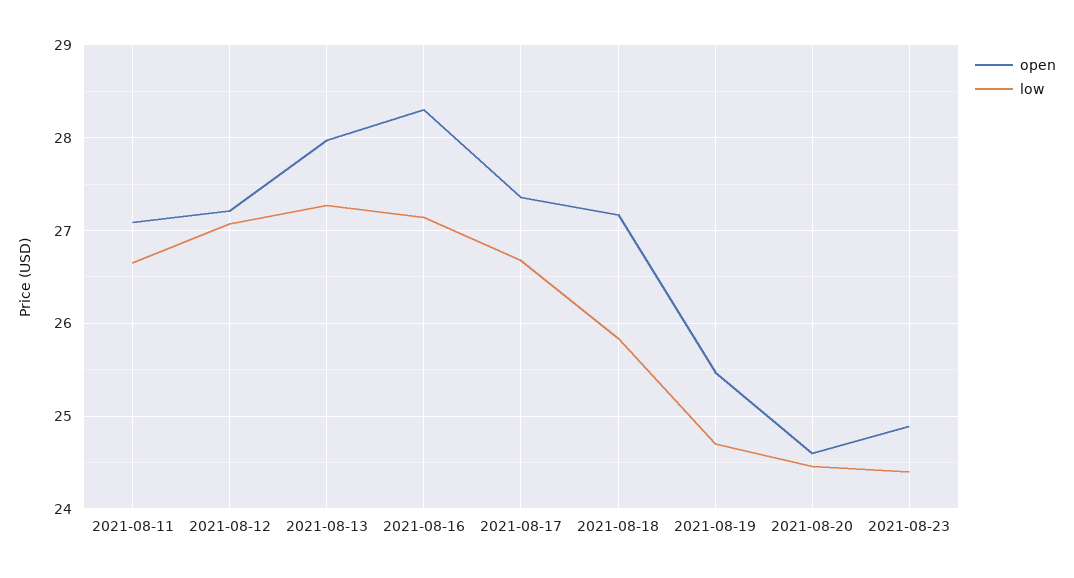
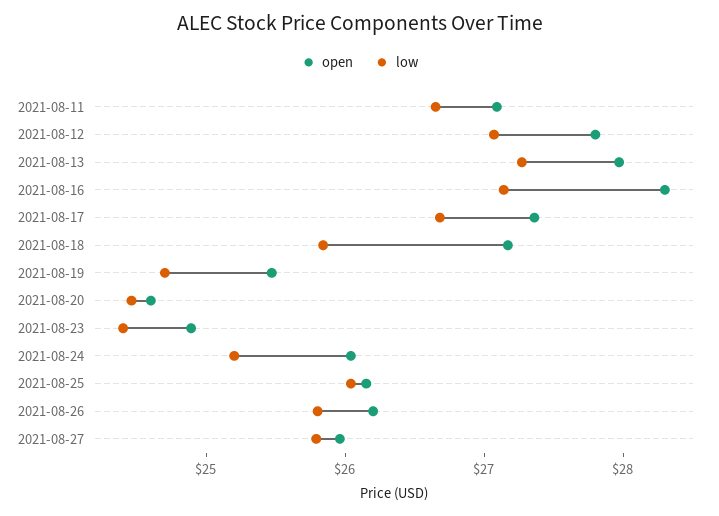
open, 2021-08-12: 27.2 -> 27.8
open, 2021-08-24: none -> 26
low, 2021-08-24: none -> 25.2
open, 2021-08-25: none -> 26.2
low, 2021-08-25: none -> 26
open, 2021-08-26: none -> 26.2
low, 2021-08-26: none -> 25.8
open, 2021-08-27: none -> 26
low, 2021-08-27: none -> 25.8

